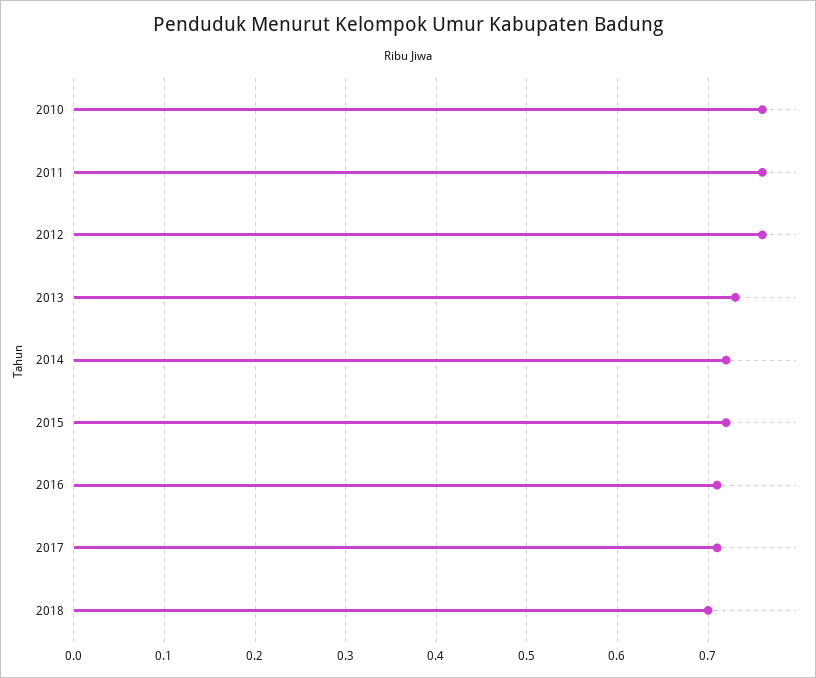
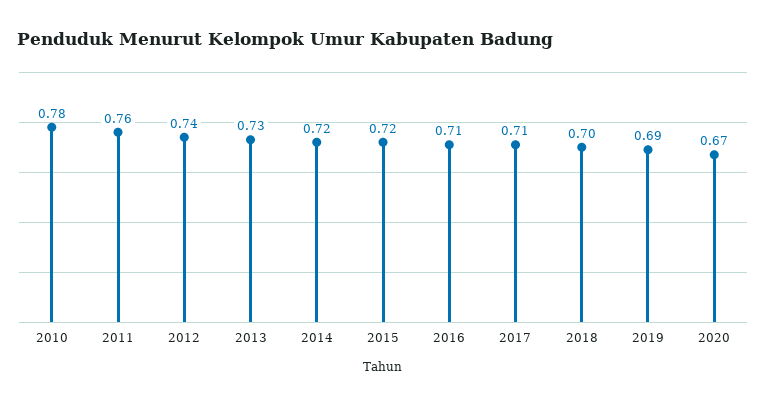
2010: 0.76 -> 0.78
2012: 0.76 -> 0.74
2019: none -> 0.69
2020: none -> 0.67

